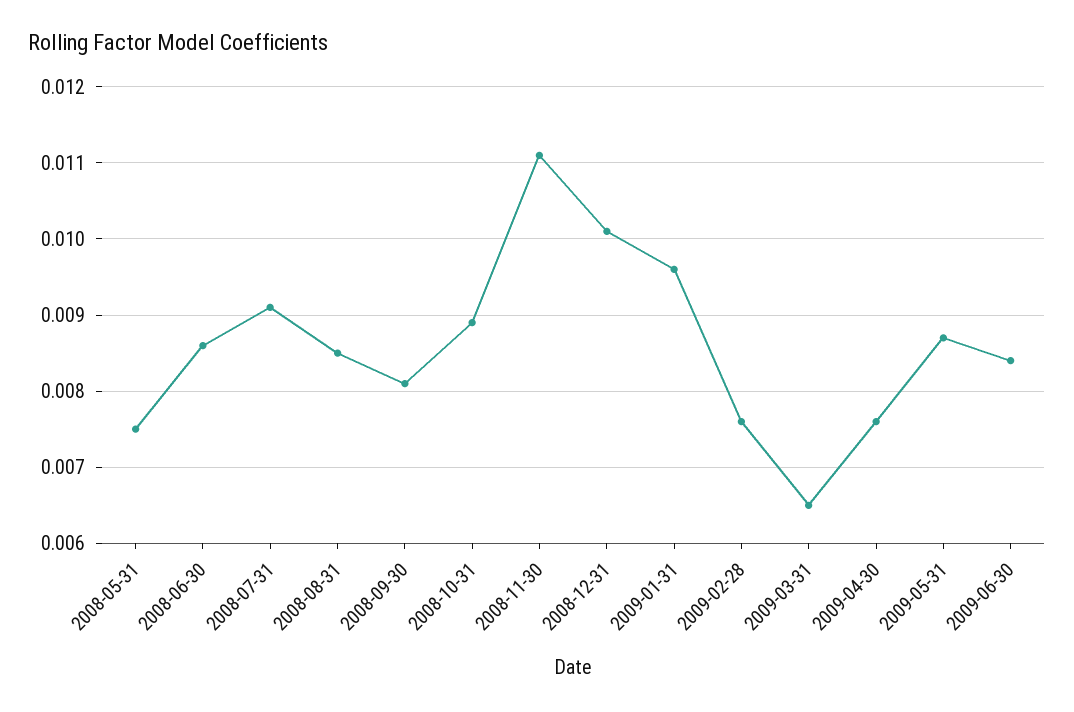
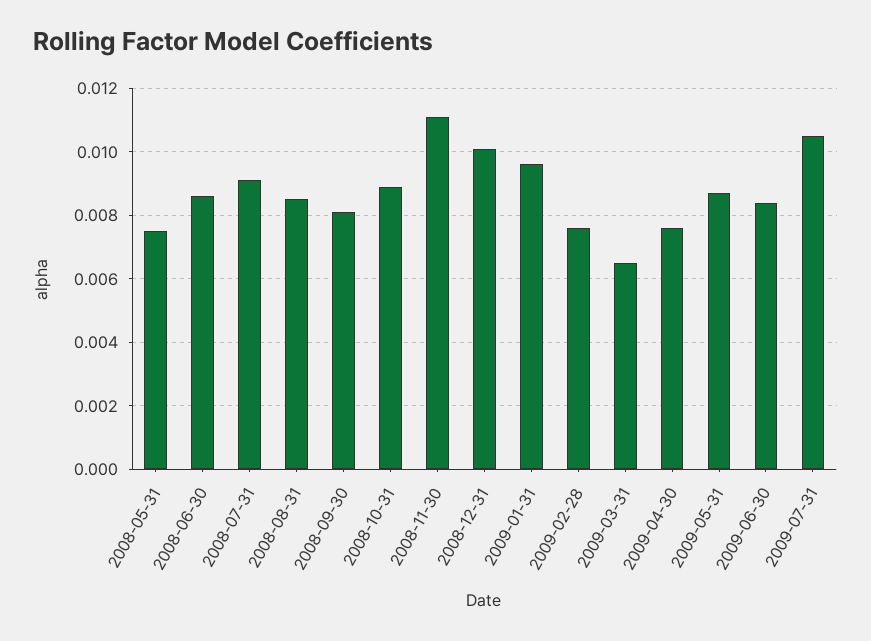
2009-07-31: none -> 0.0105

